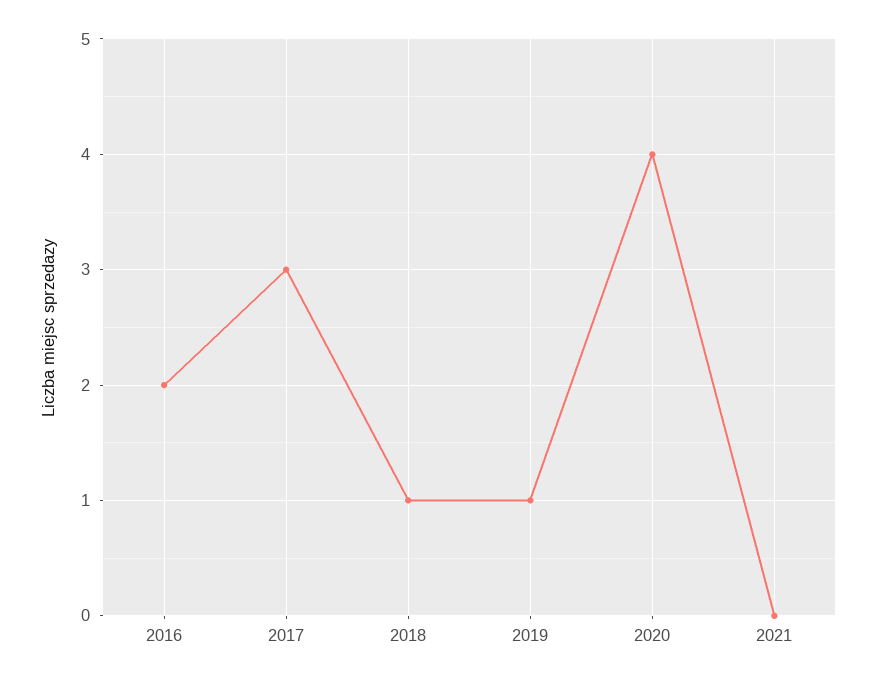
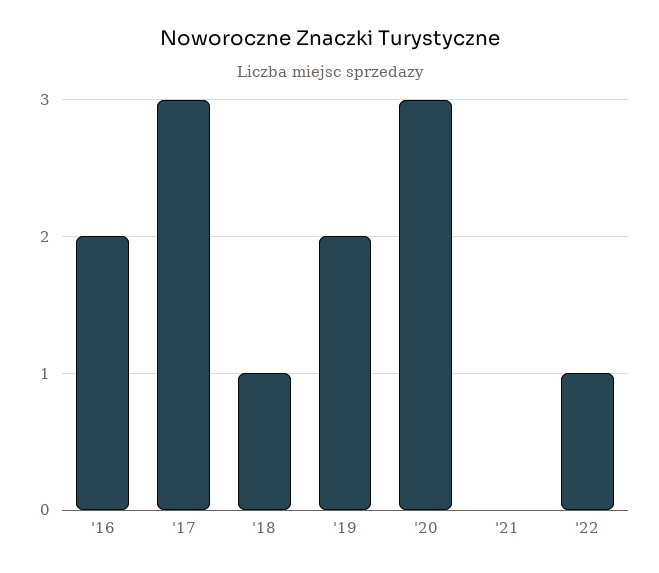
2019: 1 -> 2
2020: 4 -> 3
'22: none -> 1

